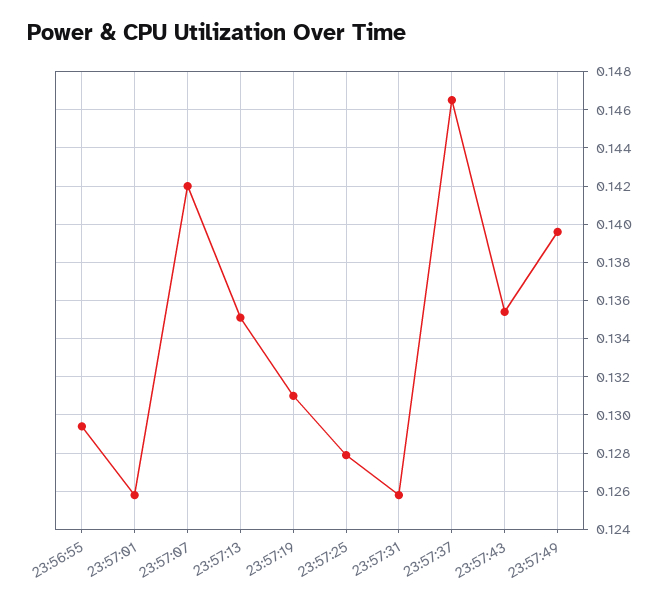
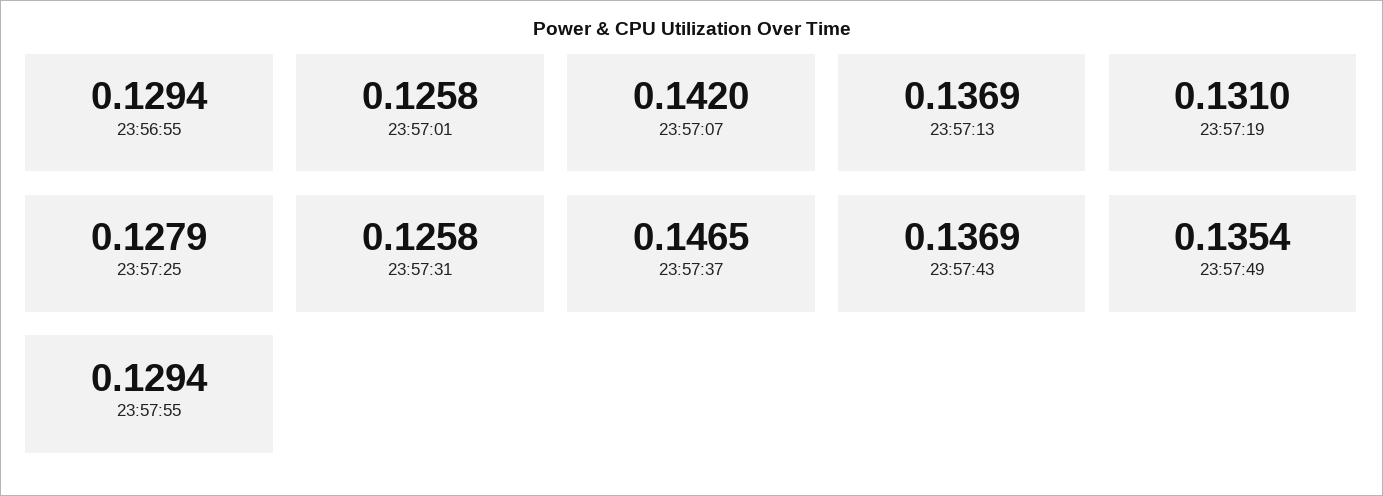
23:57:13: 0.135 -> 0.1369
23:57:43: 0.1355 -> 0.1369
23:57:49: 0.1395 -> 0.1354
23:57:55: none -> 0.1294

